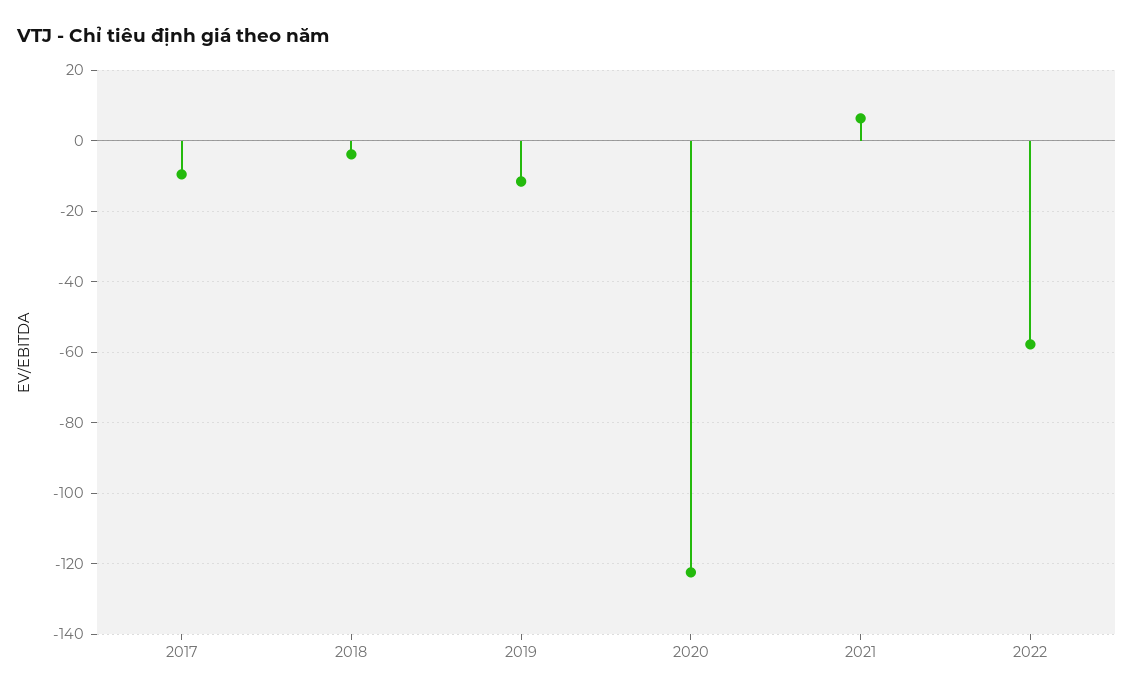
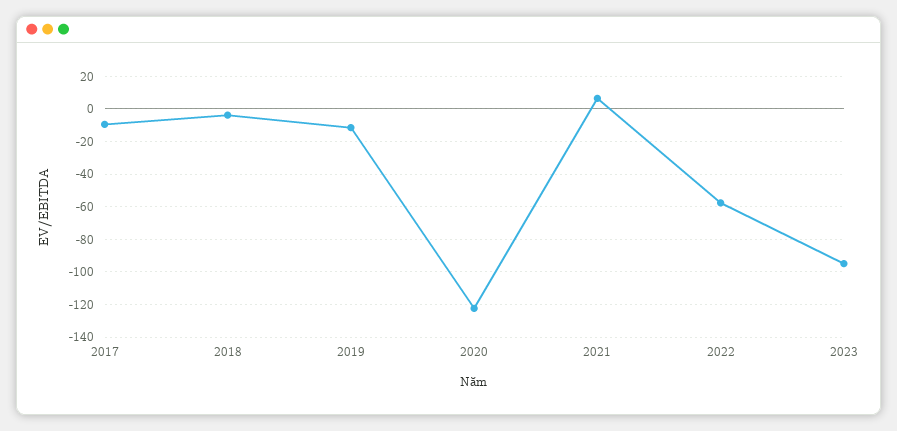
2023: none -> -95

